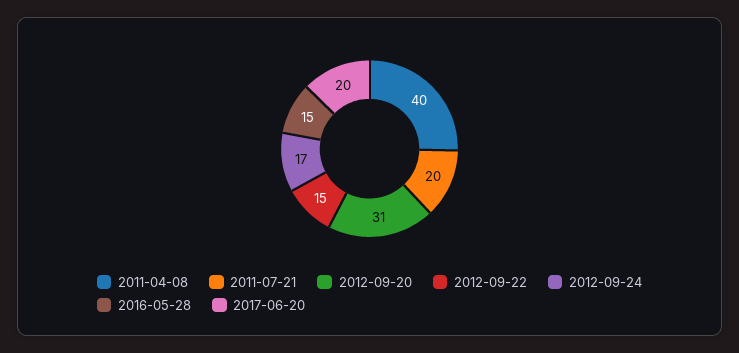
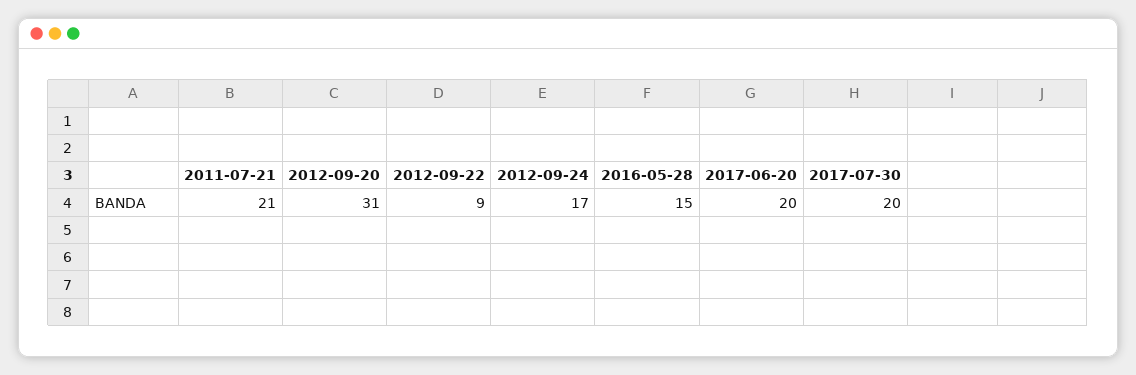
2011-04-08: 40 -> none
2011-07-21: 20 -> 21
2012-09-22: 15 -> 9
2017-07-30: none -> 20

